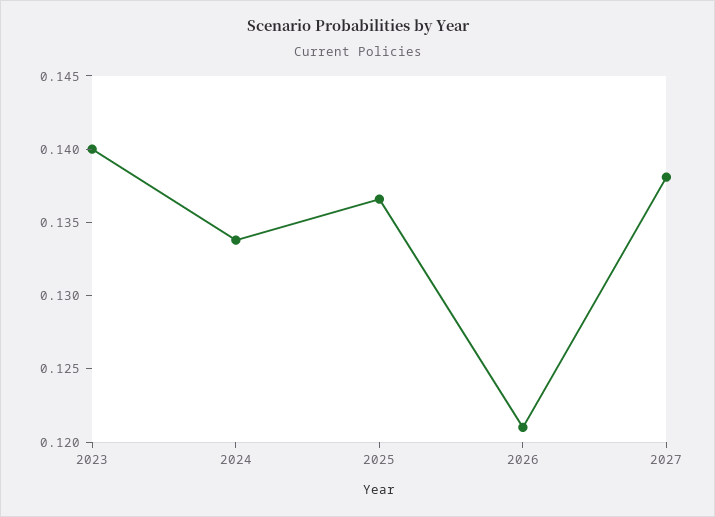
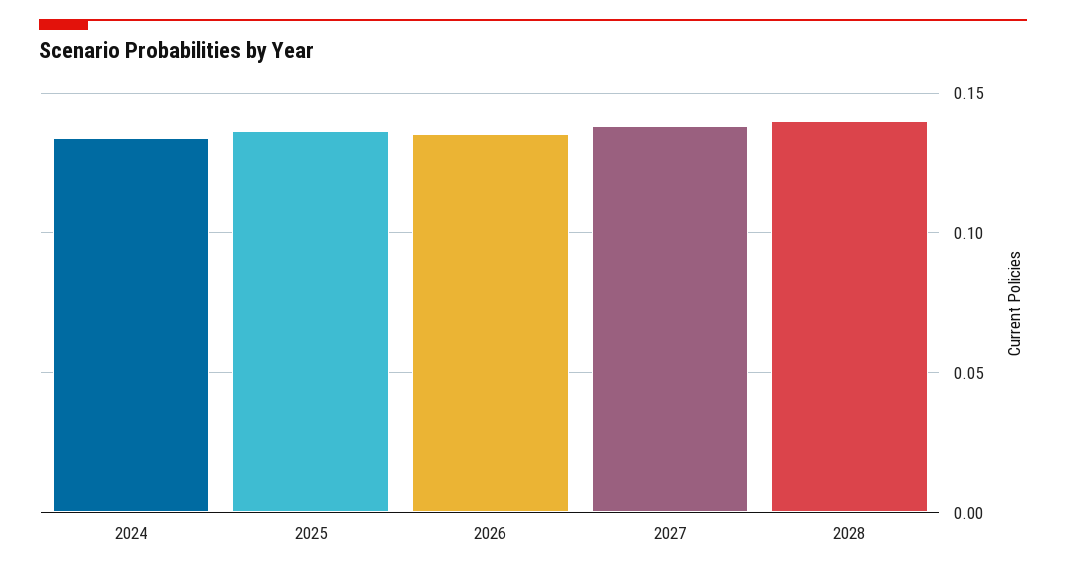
2023: 0.14 -> none
2026: 0.121 -> 0.135
2028: none -> 0.14

